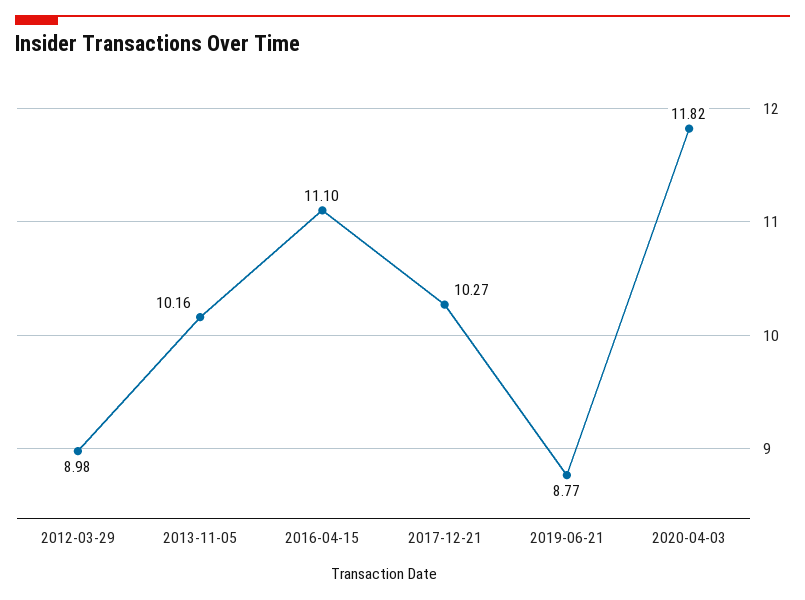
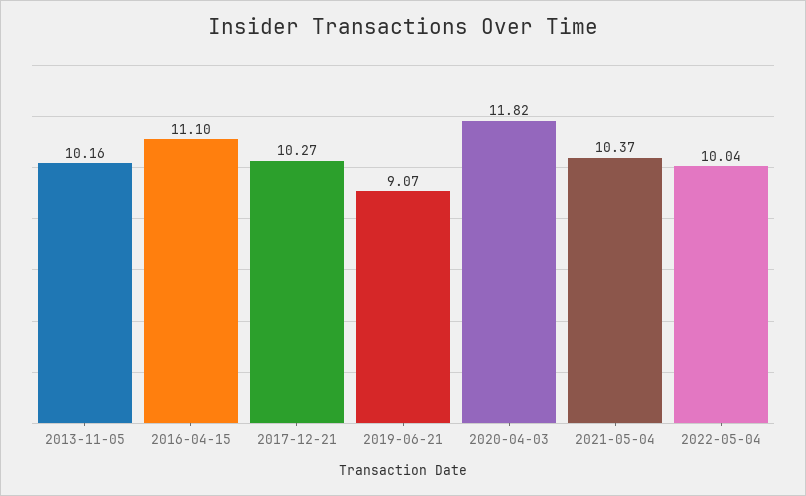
2012-03-29: 8.98 -> none
2019-06-21: 8.77 -> 9.07
2021-05-04: none -> 10.37
2022-05-04: none -> 10.04

